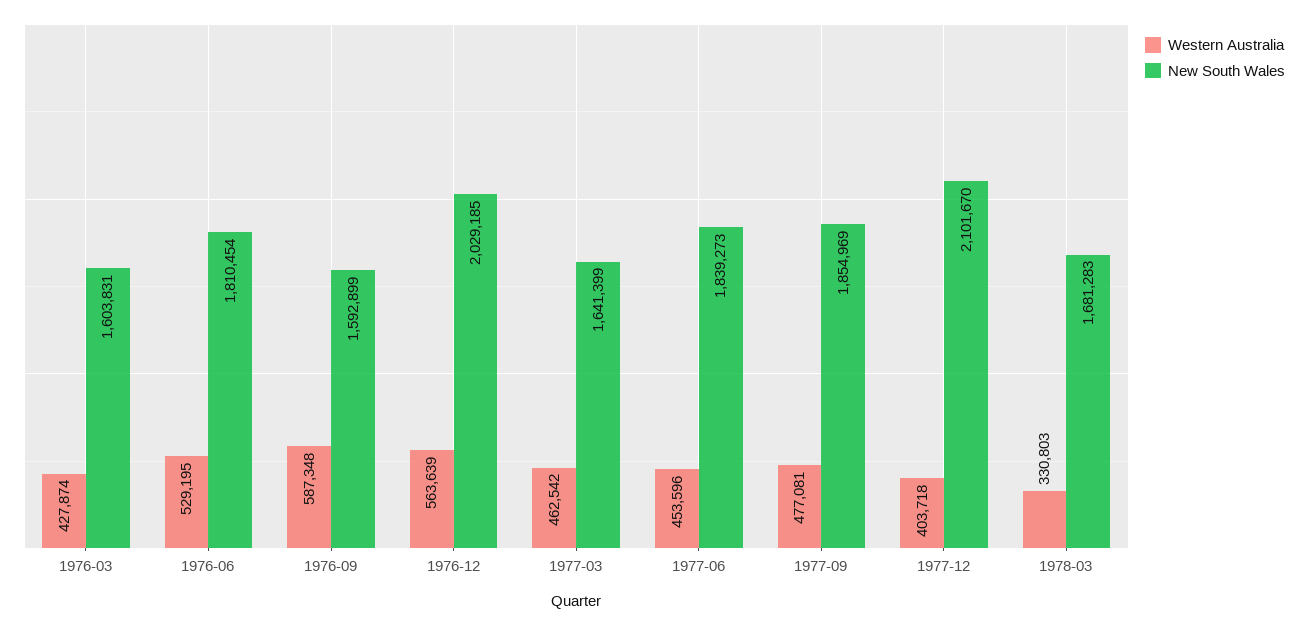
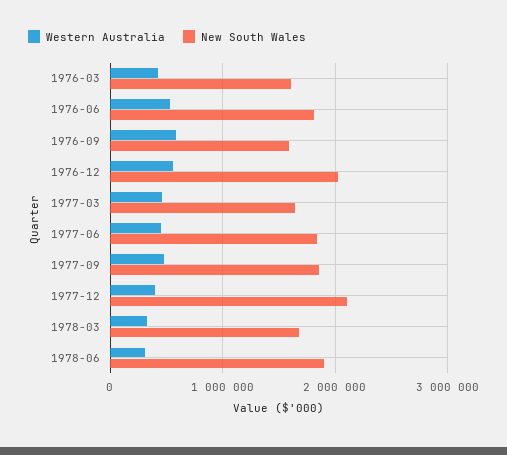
Western Australia, 1978-06: none -> 300000
New South Wales, 1978-06: none -> 1900000

